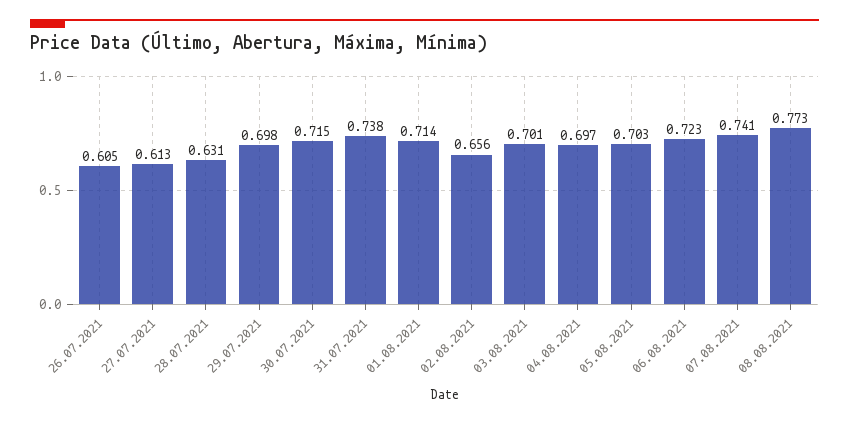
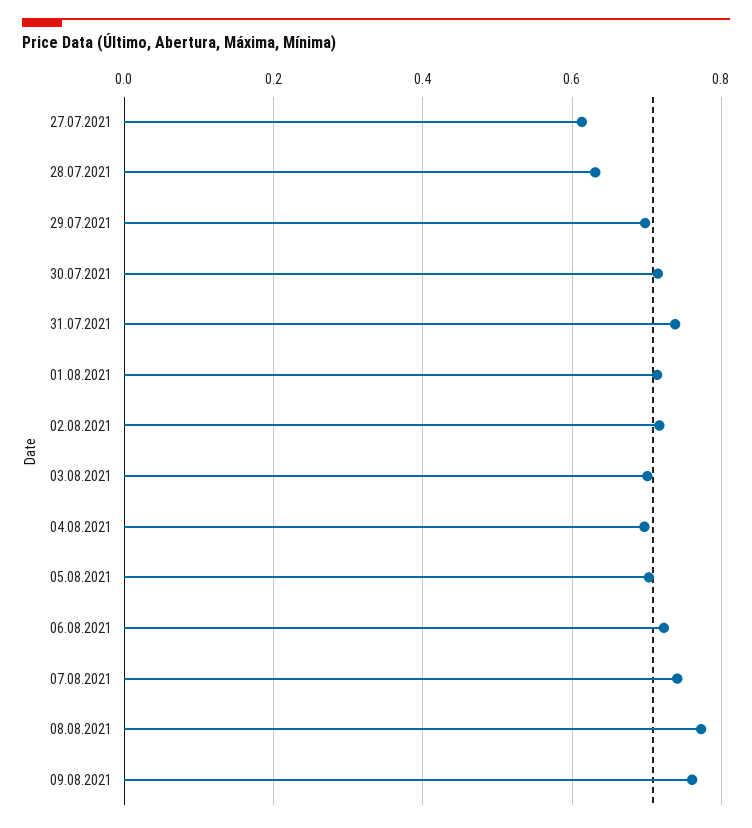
26.07.2021: 0.605 -> none
02.08.2021: 0.656 -> 0.72
09.08.2021: none -> 0.76

